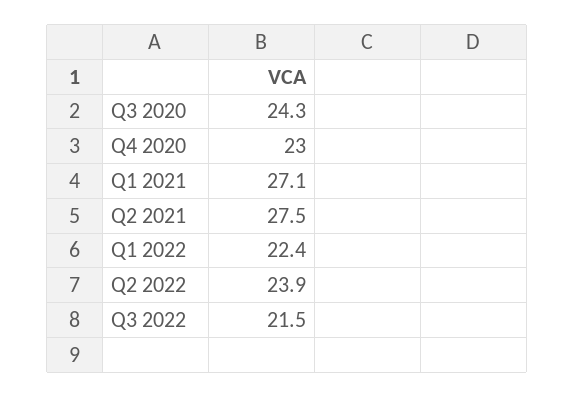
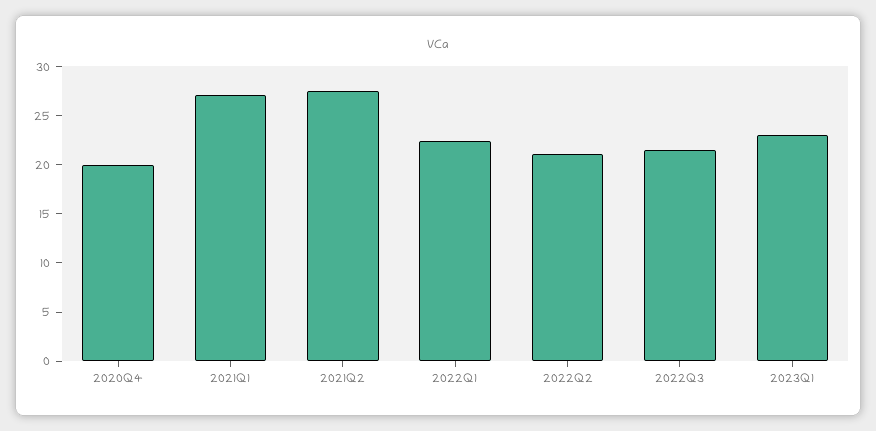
Q3 2020: 24.3 -> none
Q4 2020: 23 -> 20
Q2 2022: 23.9 -> 21
2023Q1: none -> 23

